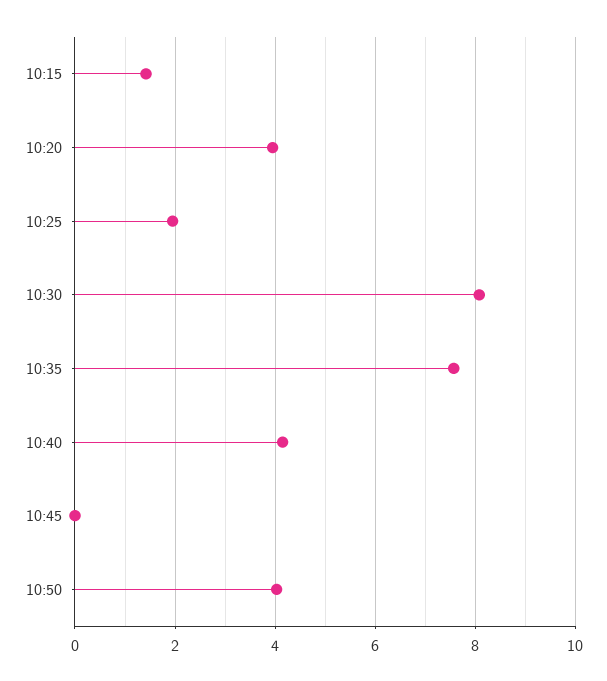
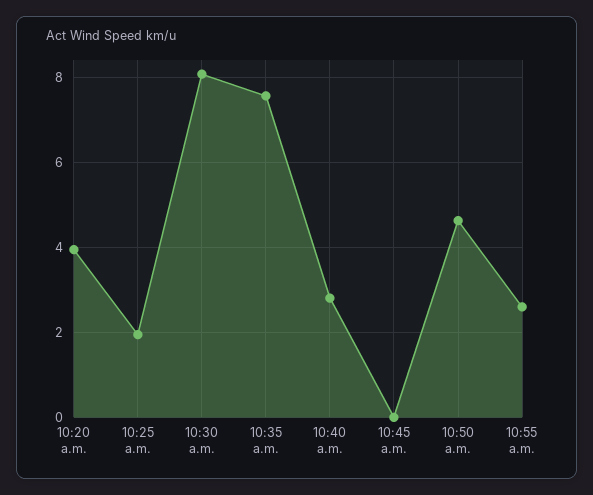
10:15: 1.4 -> none
10:40: 4.2 -> 2.8
10:50: 4 -> 4.6
10:55 a.m.: none -> 2.6

